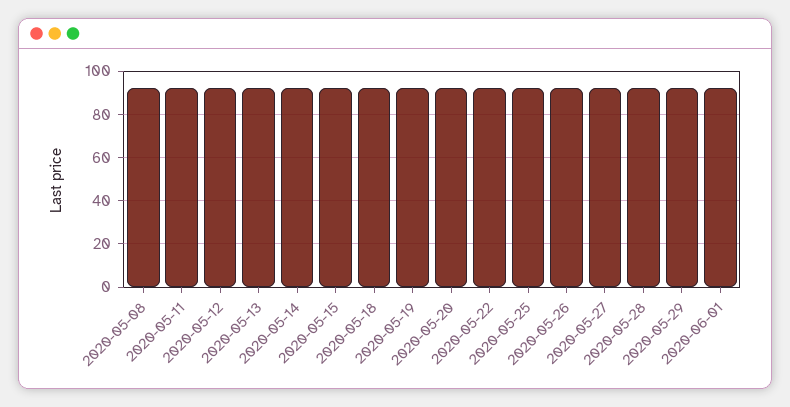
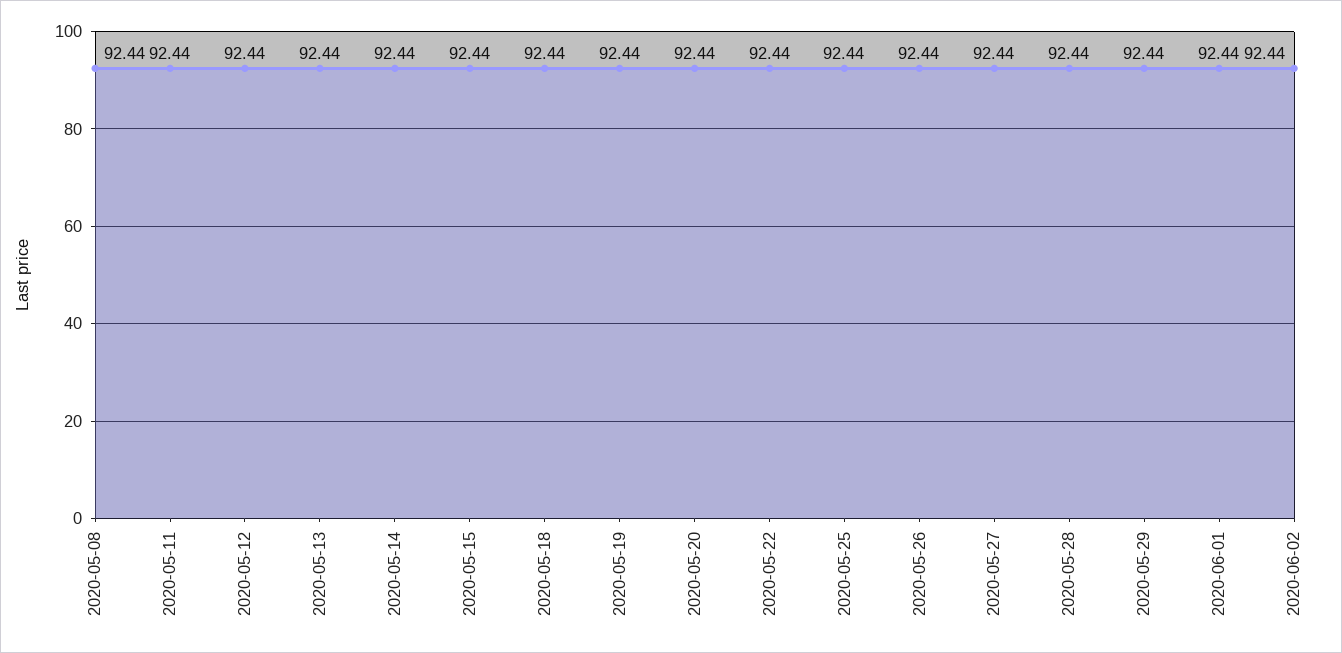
2020-06-02: none -> 92.44

